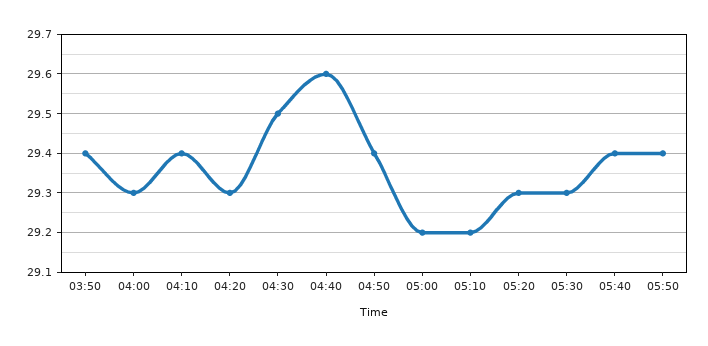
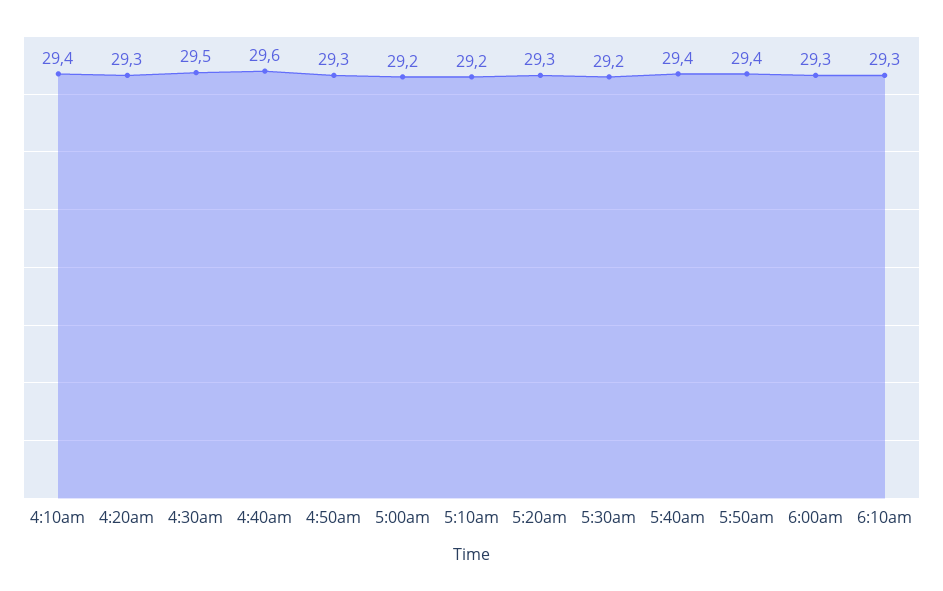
03:50: 29.4 -> none
04:00: 29.3 -> none
04:50: 29.4 -> 29.3
05:30: 29.3 -> 29.2
6:00am: none -> 29.3
6:10am: none -> 29.3

